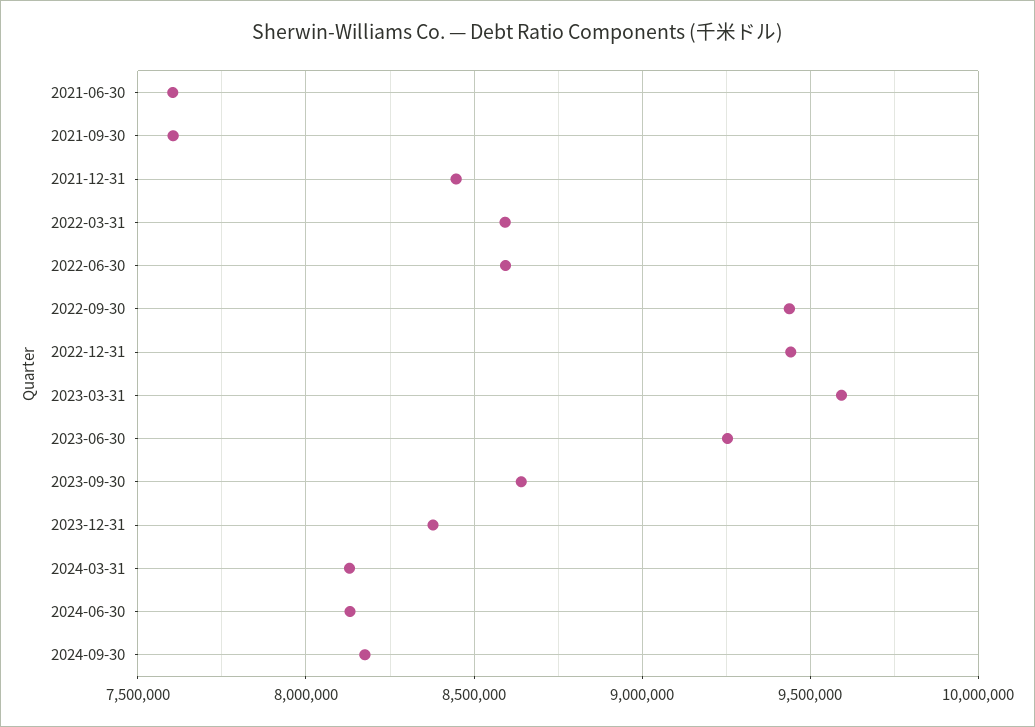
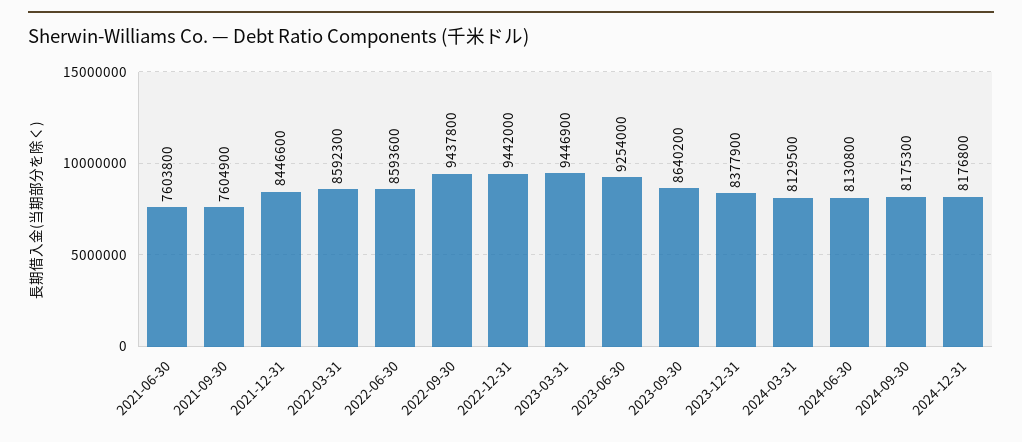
2023-03-31: 9600000 -> 9446900
2024-12-31: none -> 8176800

